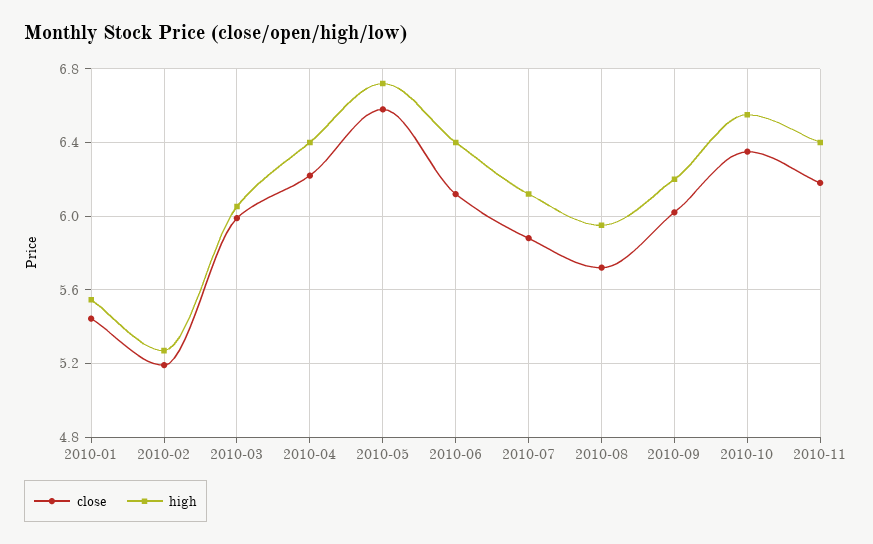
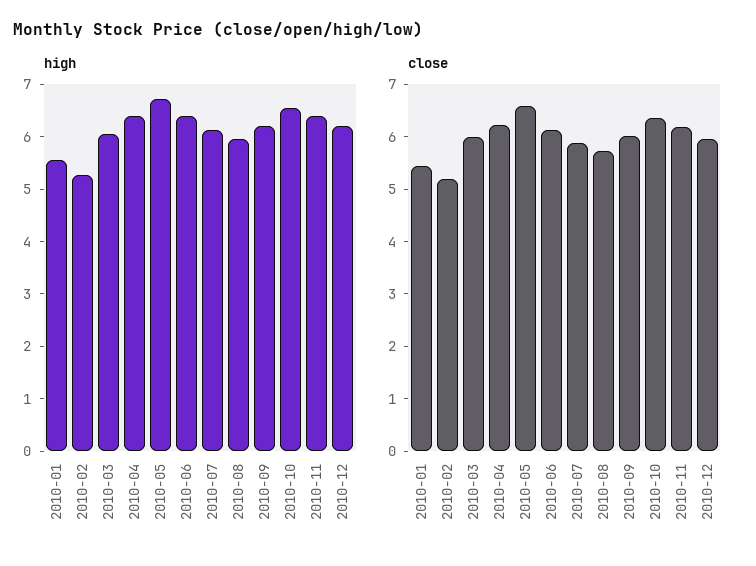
high, 2010-12: none -> 6.2
close, 2010-12: none -> 6

